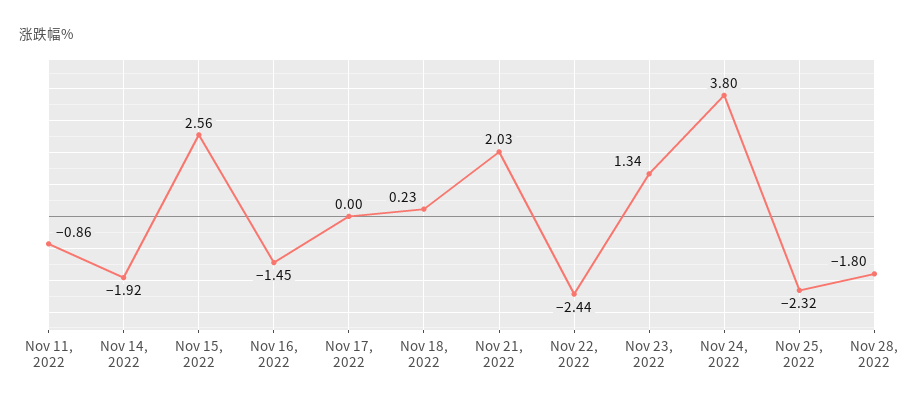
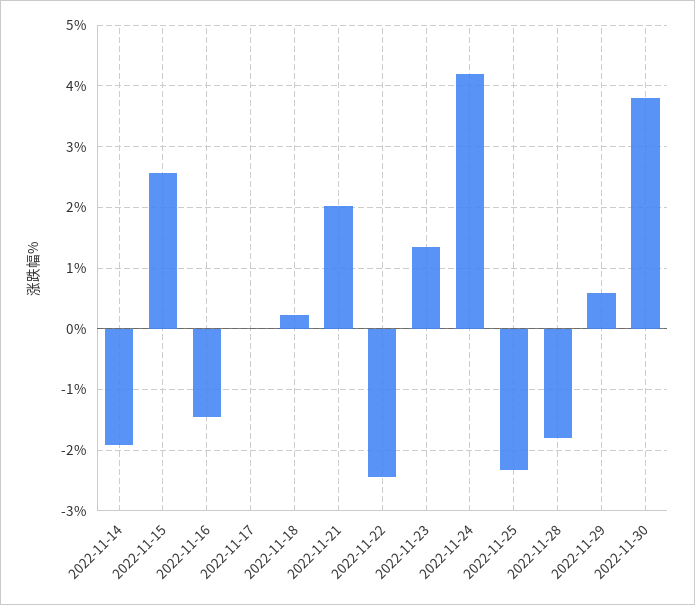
Nov 11, 2022: -0.86 -> none
Nov 24, 2022: 3.8 -> 4.2
2022-11-29: none -> 0.6
2022-11-30: none -> 3.8

